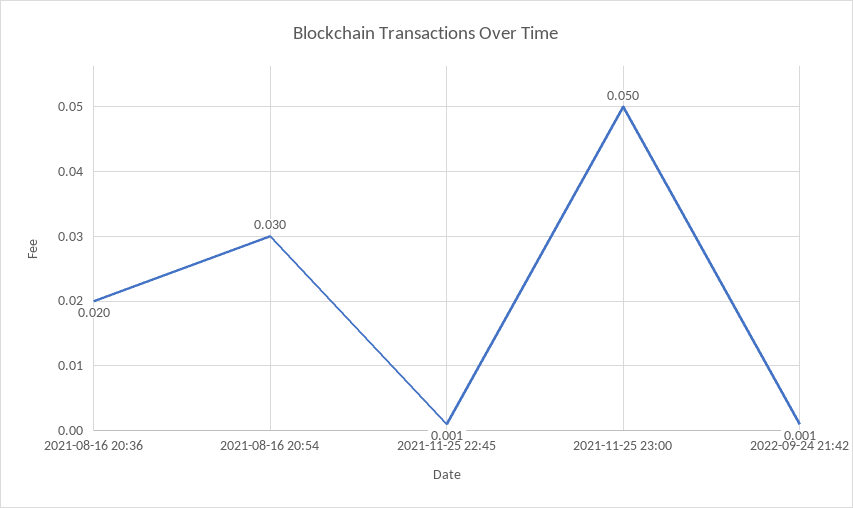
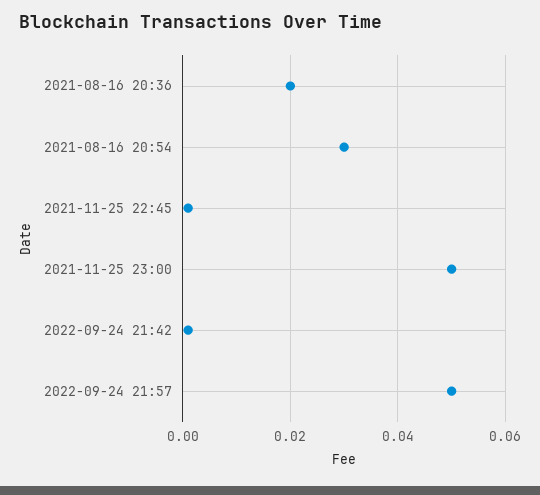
2022-09-24 21:57: none -> 0.05

